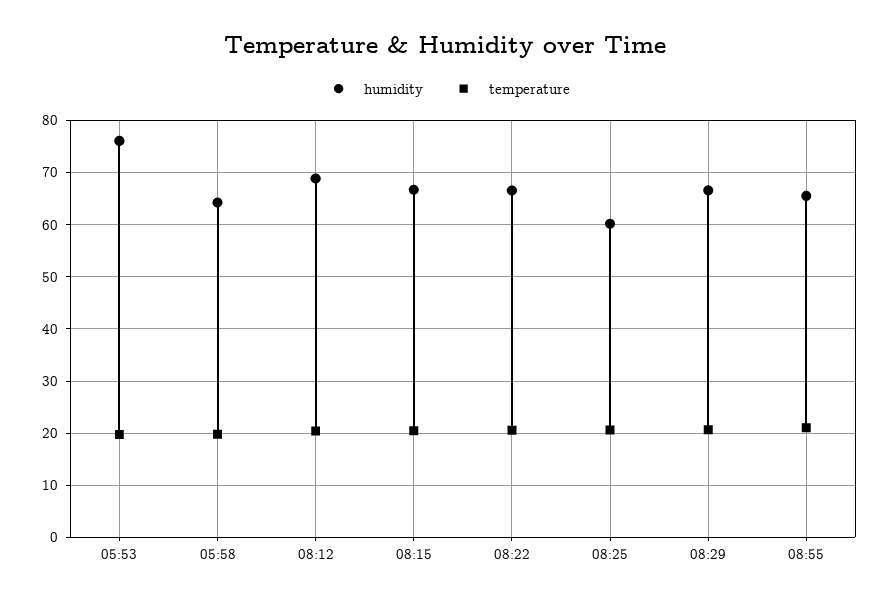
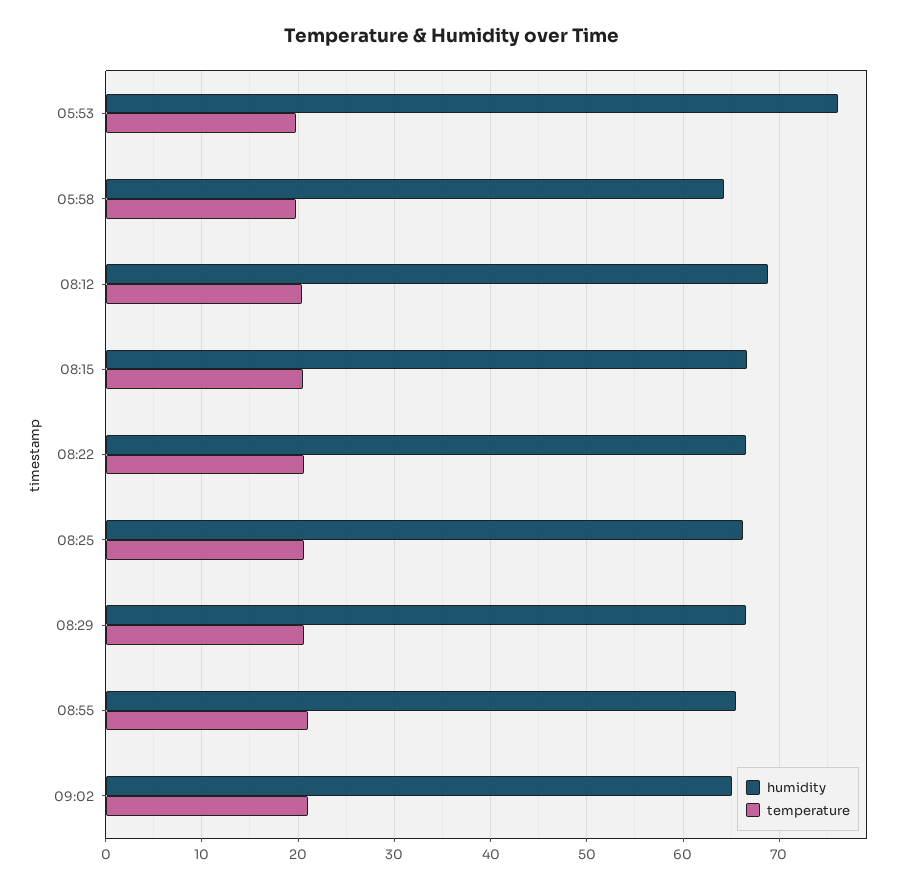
humidity, 08:25: 60 -> 66
humidity, 09:02: none -> 65
temperature, 09:02: none -> 21

